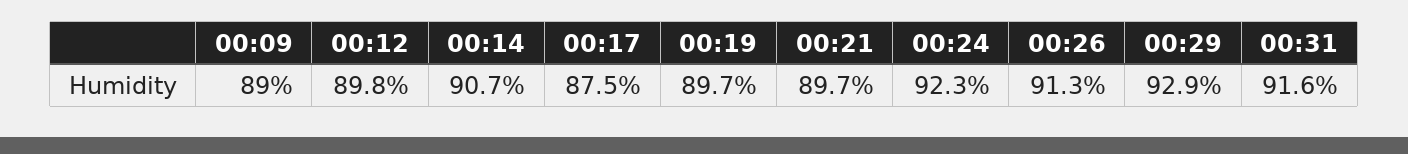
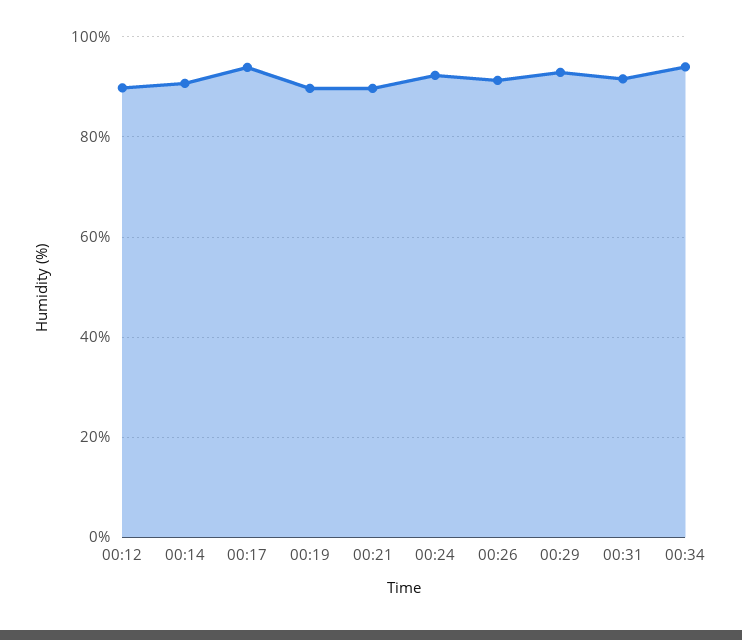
00:09: 89 -> none
00:17: 87.5 -> 94
00:34: none -> 94

